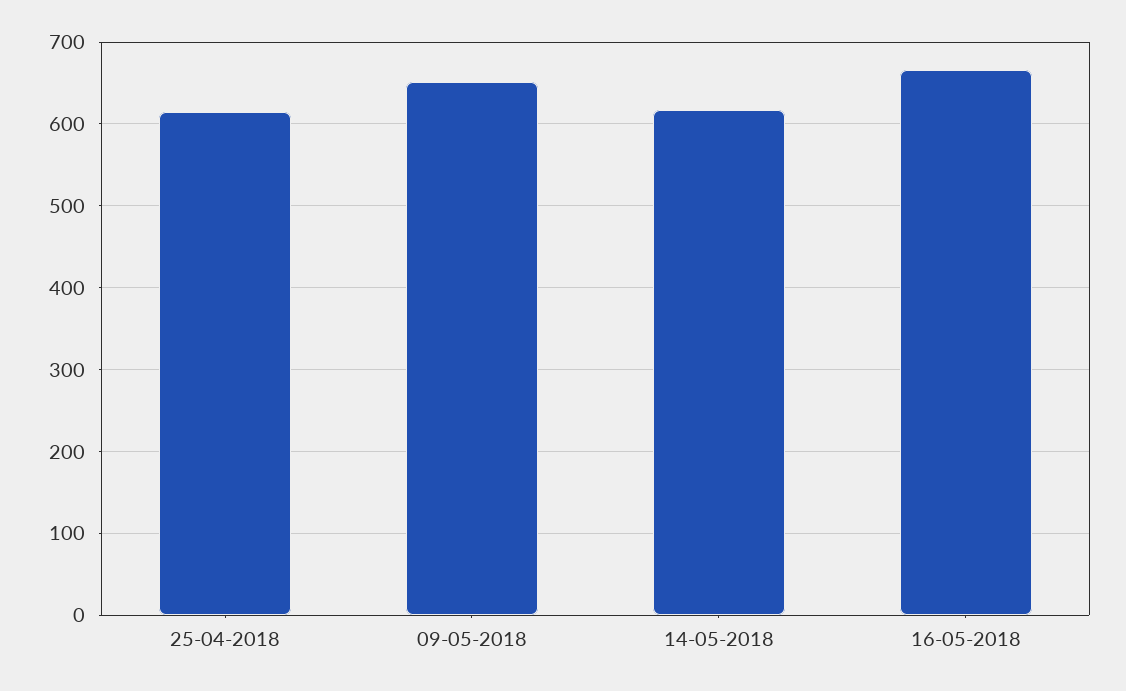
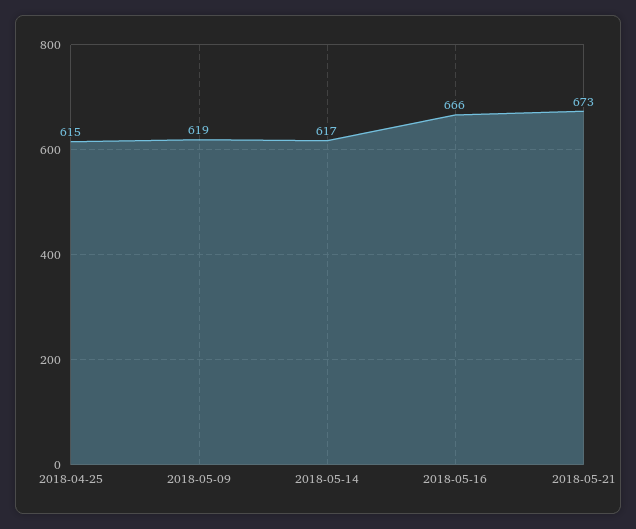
09-05-2018: 650 -> 619
2018-05-21: none -> 673

